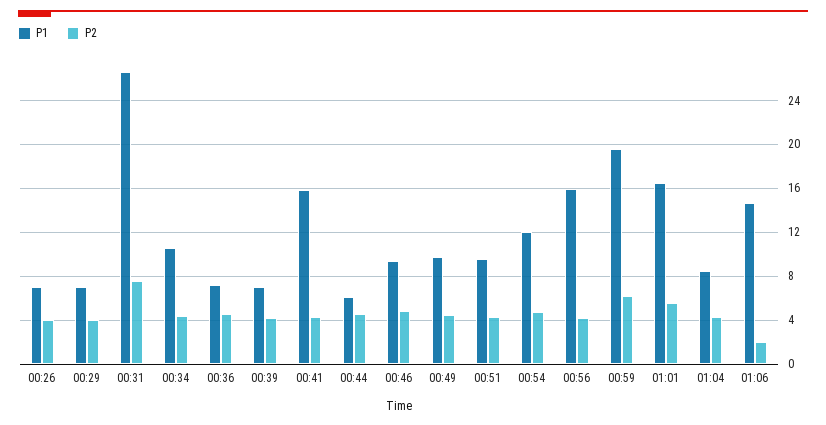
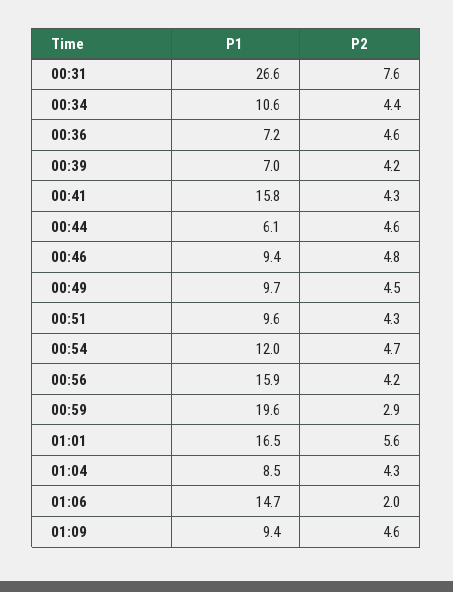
P1, 00:26: 7 -> none
P2, 00:26: 4 -> none
P1, 00:29: 7 -> none
P2, 00:29: 4 -> none
P2, 00:59: 6 -> 2.9
P1, 01:09: none -> 9.4
P2, 01:09: none -> 4.6

